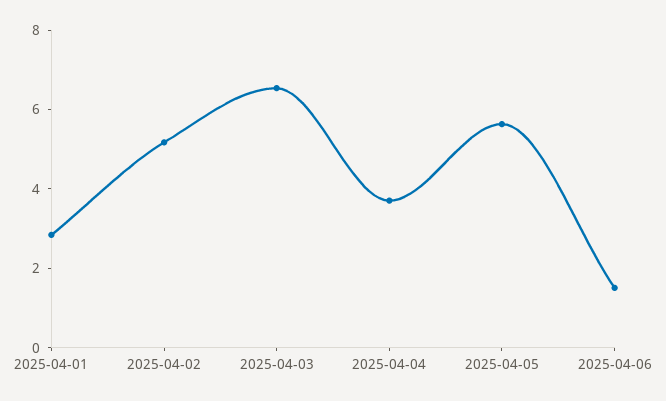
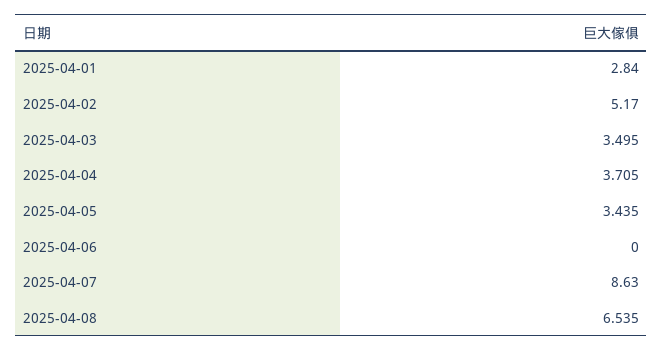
2025-04-03: 6.5 -> 3.495
2025-04-05: 5.5 -> 3.435
2025-04-06: 1.5 -> 0
2025-04-07: none -> 8.63
2025-04-08: none -> 6.535

